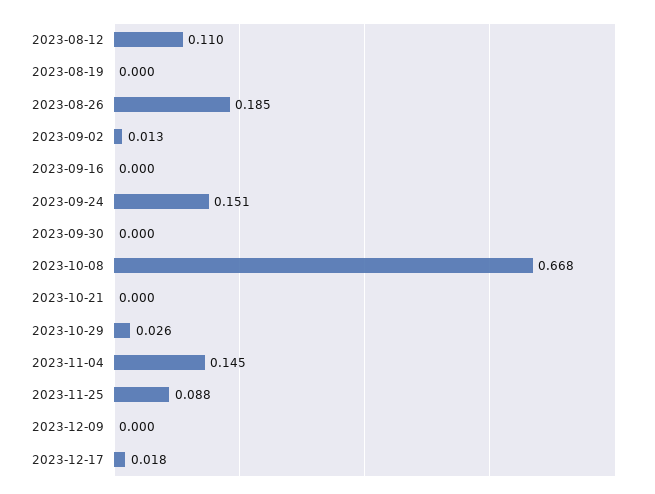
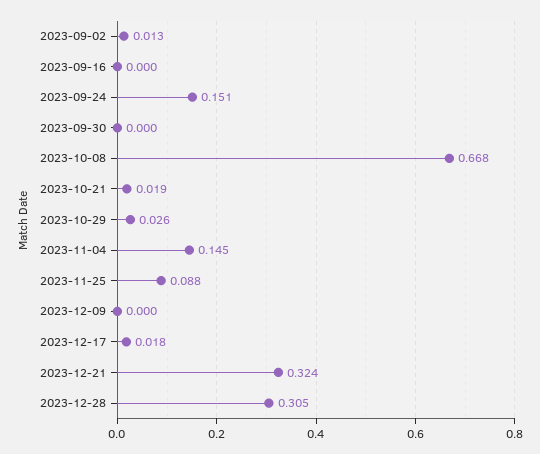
2023-08-12: 0.11 -> none
2023-08-19: 0 -> none
2023-08-26: 0.185 -> none
2023-10-21: 0 -> 0.019
2023-12-21: none -> 0.324
2023-12-28: none -> 0.305

